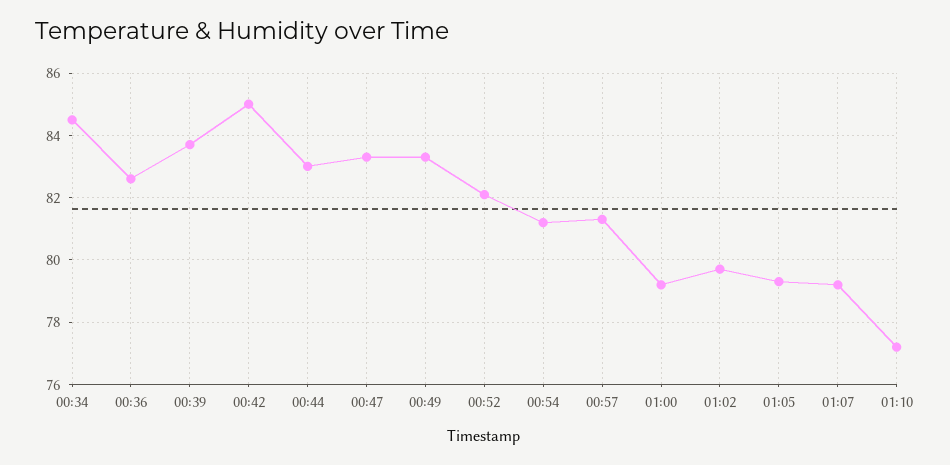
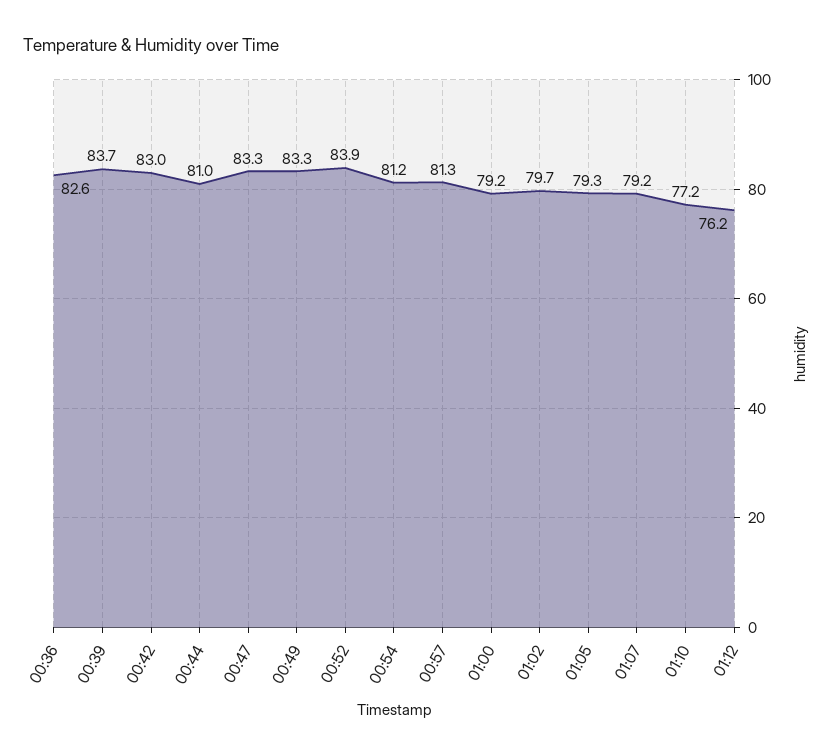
00:34: 84.5 -> none
00:42: 85 -> 83
00:44: 83 -> 81
00:52: 82 -> 83.9
01:12: none -> 76.2

